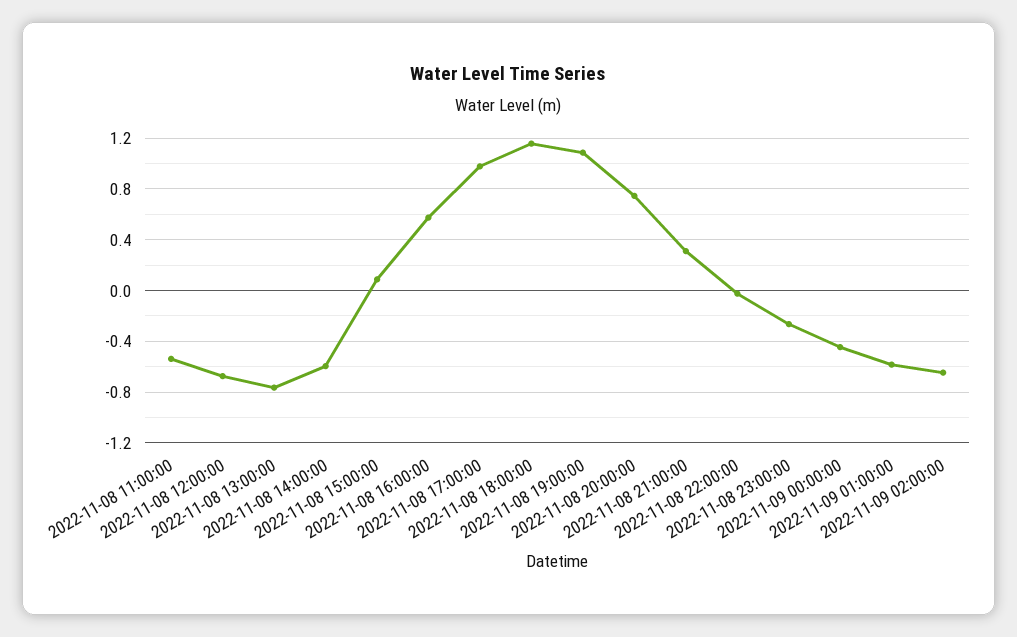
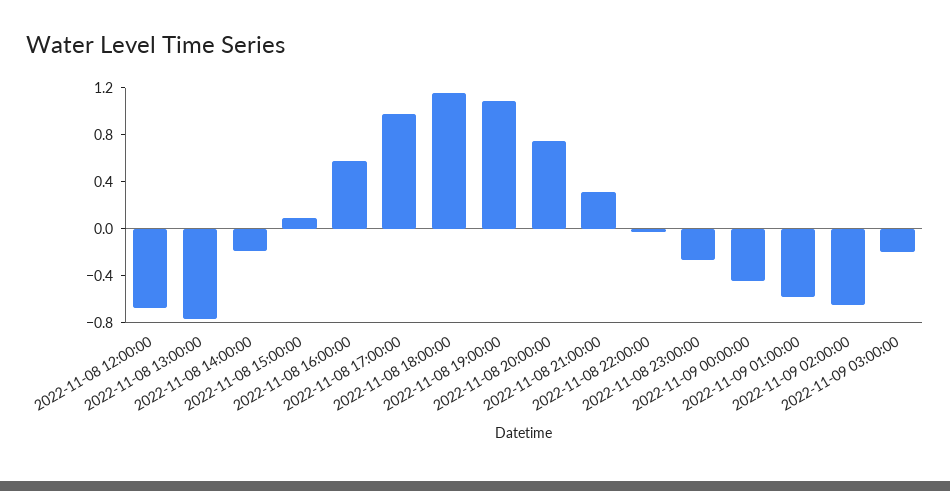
2022-11-08 11:00:00: -0.55 -> none
2022-11-08 14:00:00: -0.6 -> -0.2
2022-11-09 03:00:00: none -> -0.2

